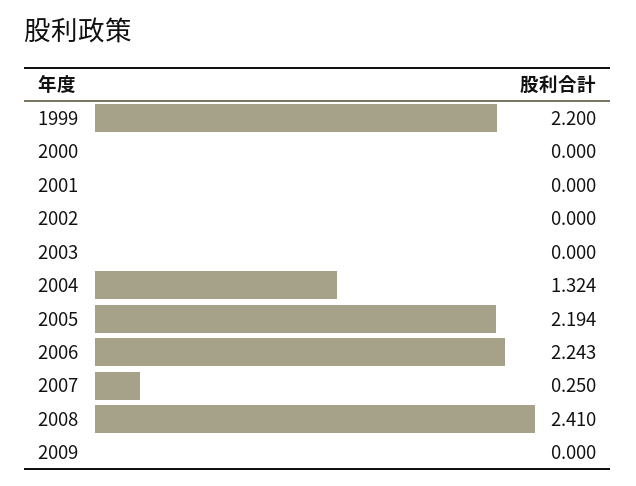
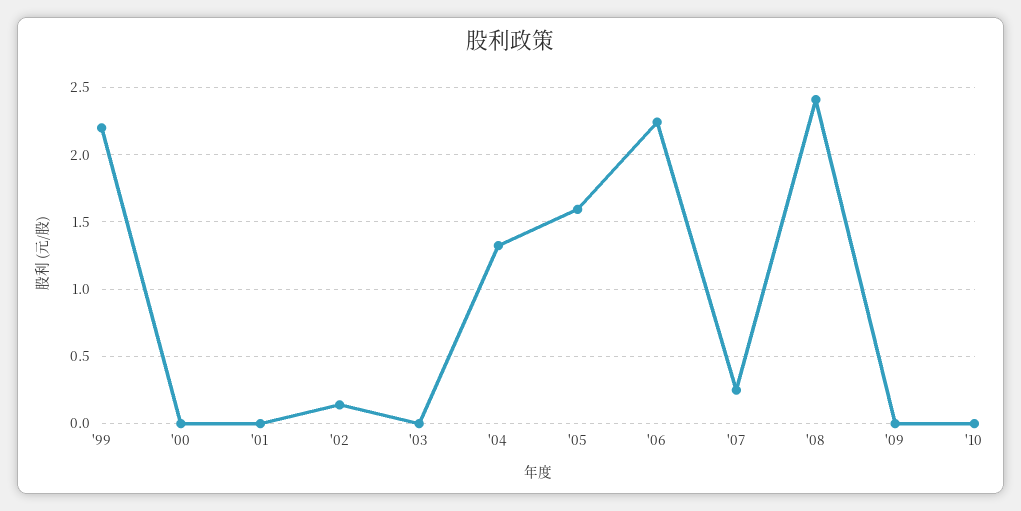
2002: 0 -> 0.15
2005: 2.194 -> 1.6
'10: none -> 0

